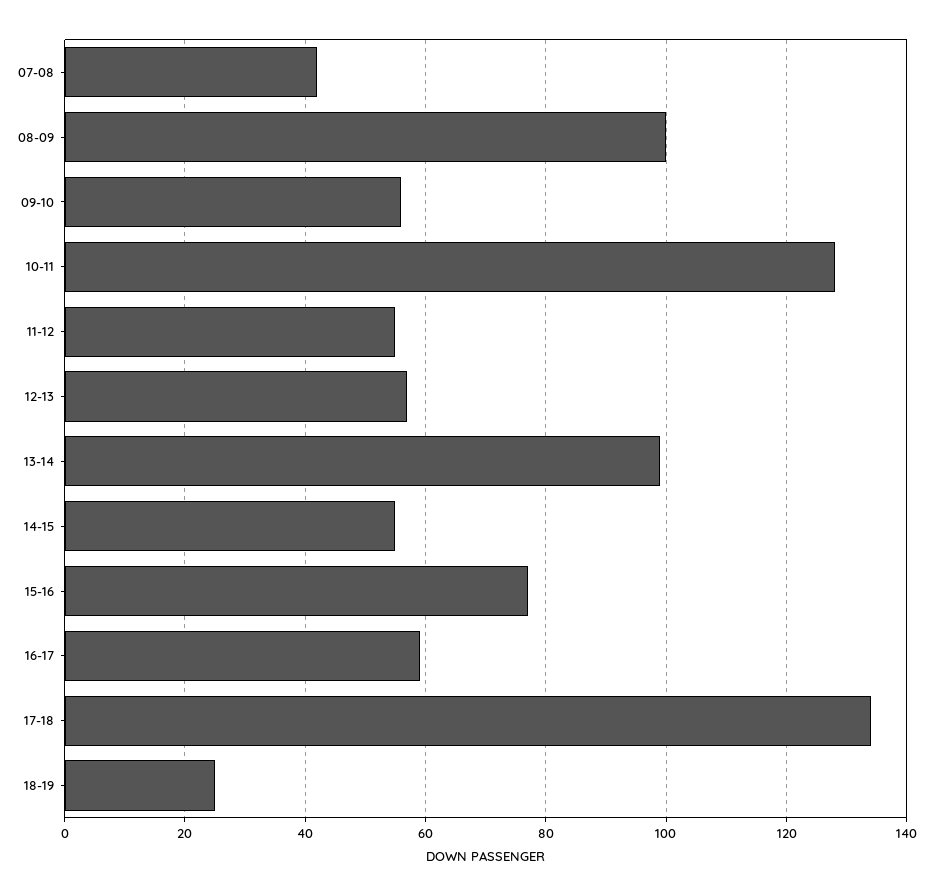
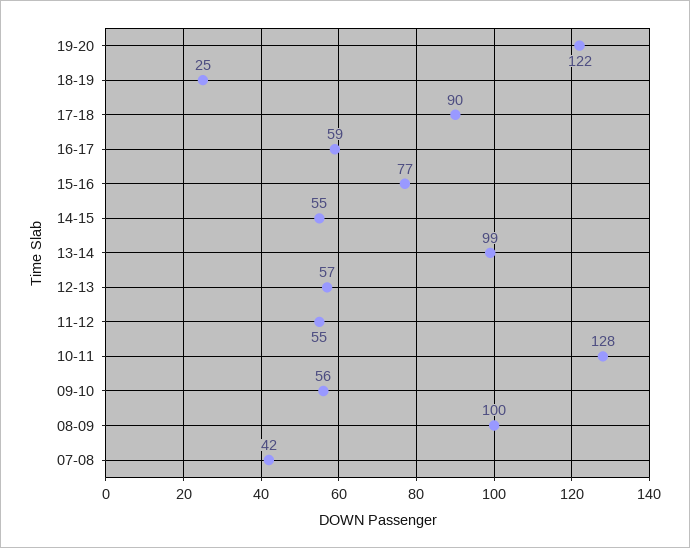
17-18: 135 -> 90
19-20: none -> 122

